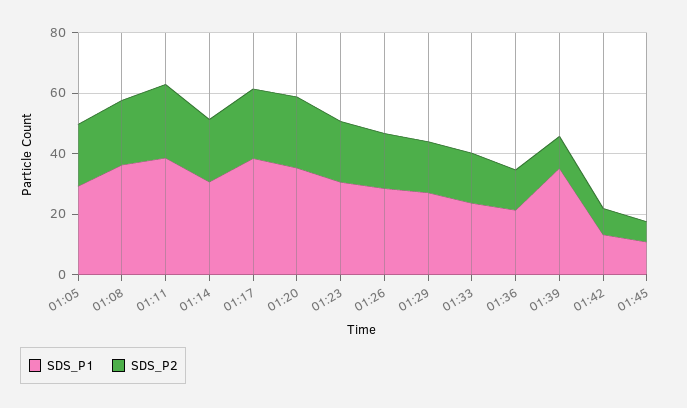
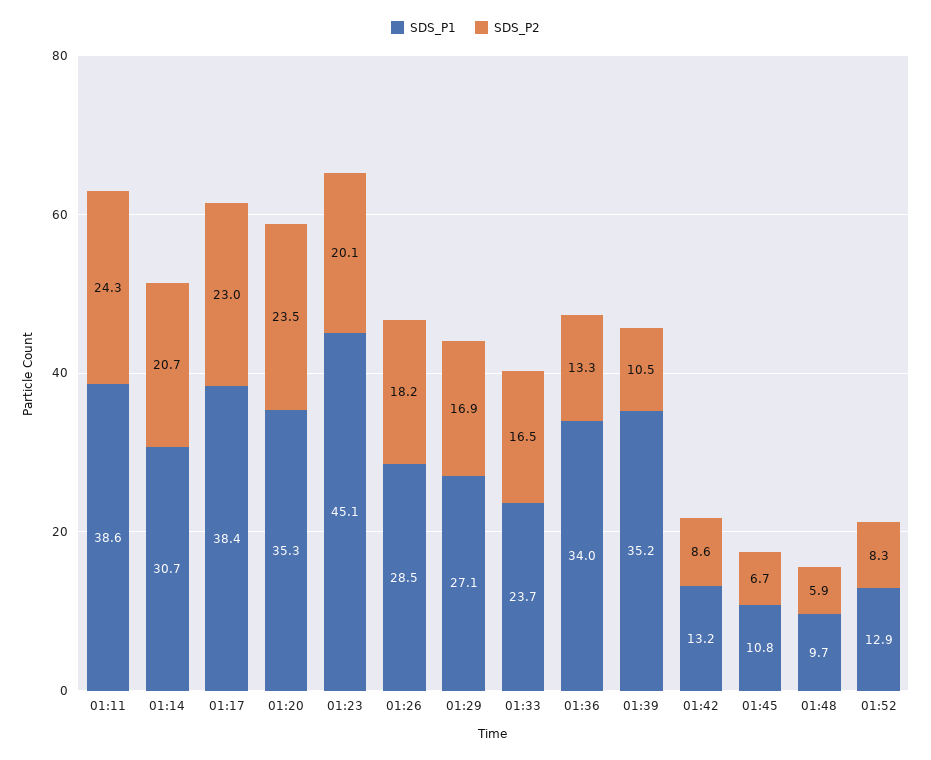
SDS_P1, 01:05: 30 -> none
SDS_P2, 01:05: 20 -> none
SDS_P1, 01:08: 35 -> none
SDS_P2, 01:08: 20 -> none
SDS_P1, 01:23: 30 -> 45.1
SDS_P1, 01:36: 20 -> 34
SDS_P1, 01:48: none -> 9.7
SDS_P2, 01:48: none -> 5.9
SDS_P1, 01:52: none -> 12.9
SDS_P2, 01:52: none -> 8.3

